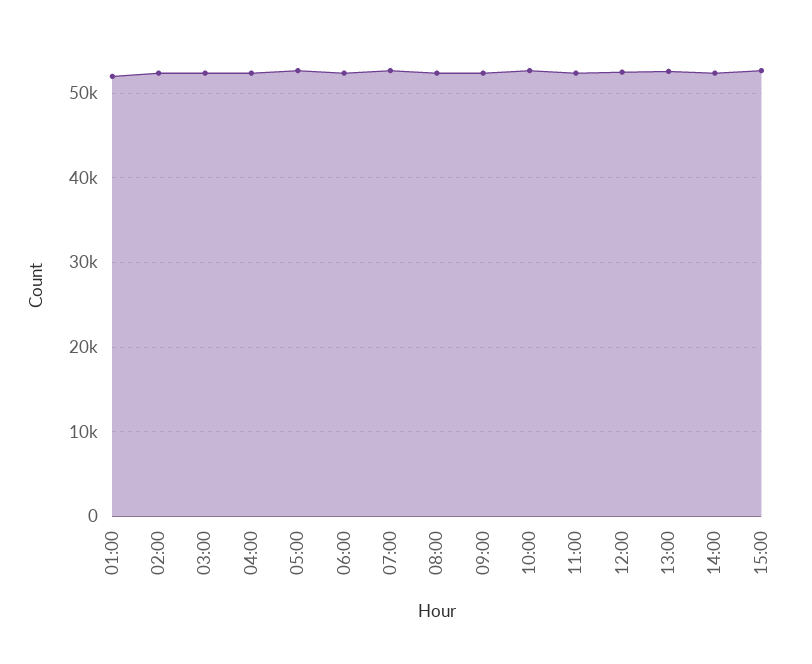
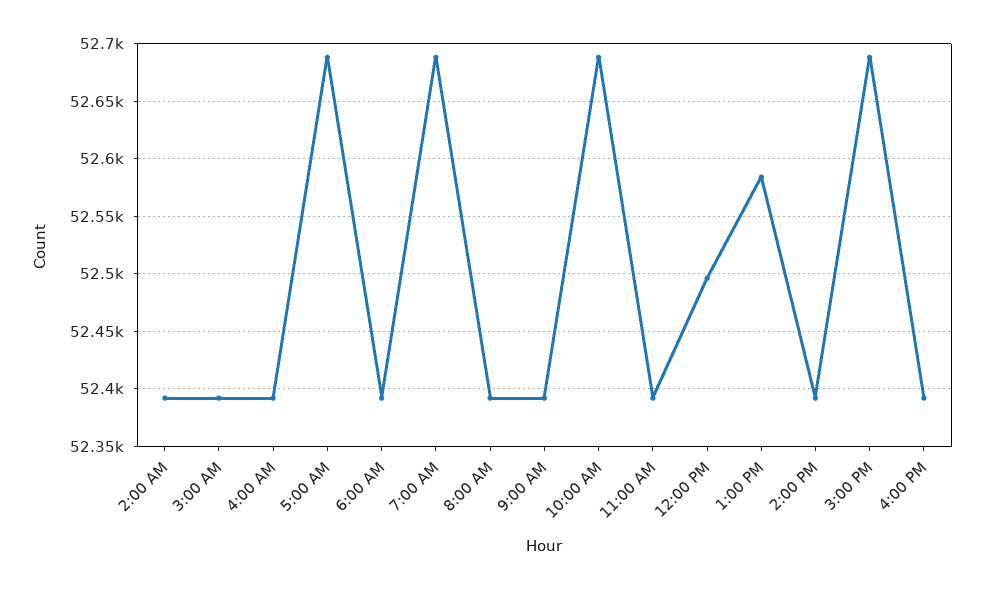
01:00: 52000 -> none
4:00 PM: none -> 52390

